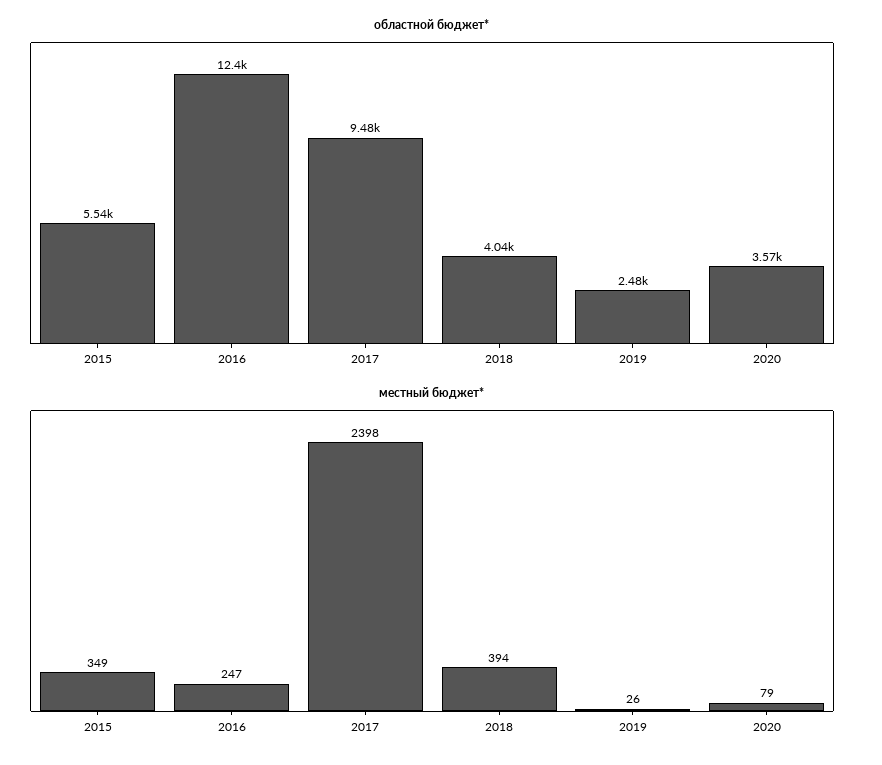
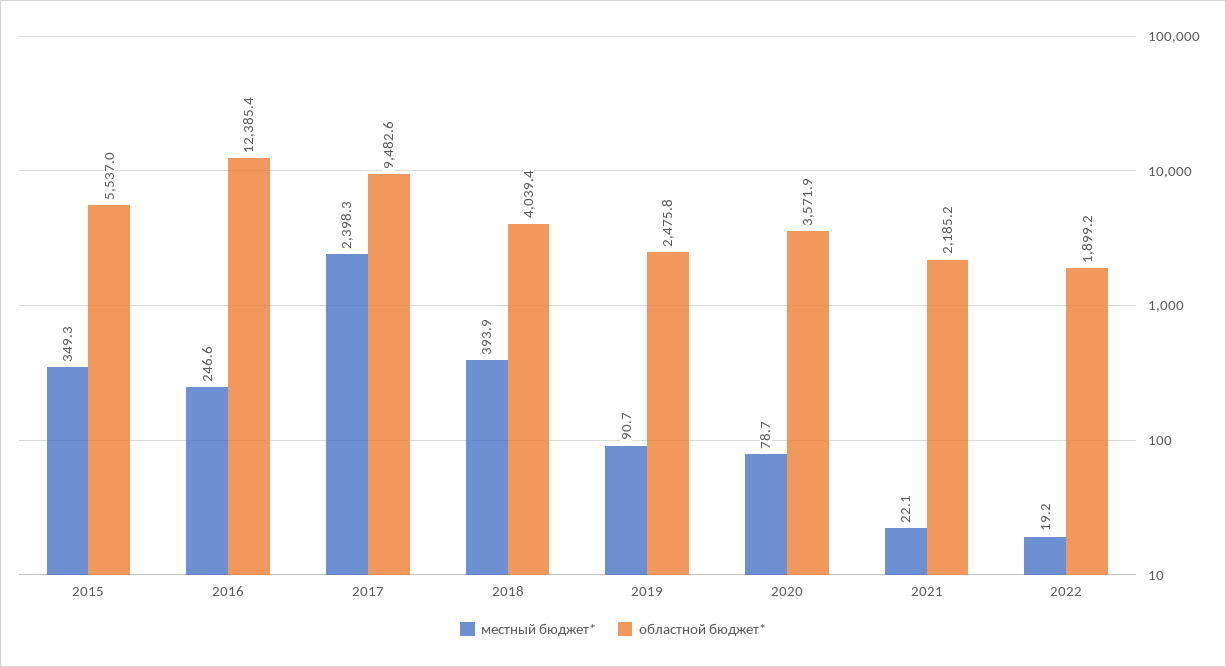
местный бюджет*, 2019: 26 -> 90.7
местный бюджет*, 2021: none -> 22.1
областной бюджет*, 2021: none -> 2185.2
местный бюджет*, 2022: none -> 19.2
областной бюджет*, 2022: none -> 1899.2

